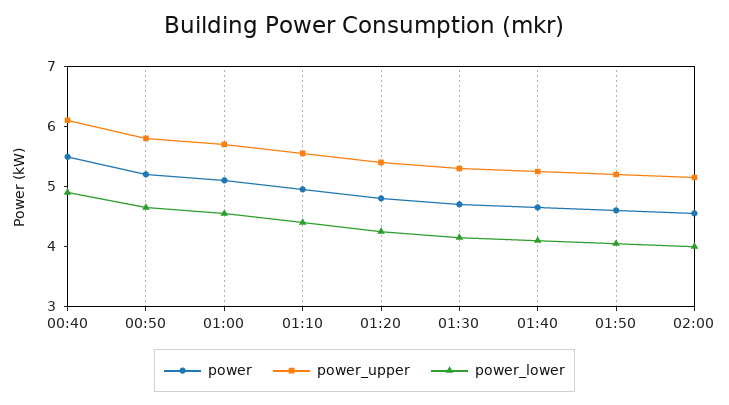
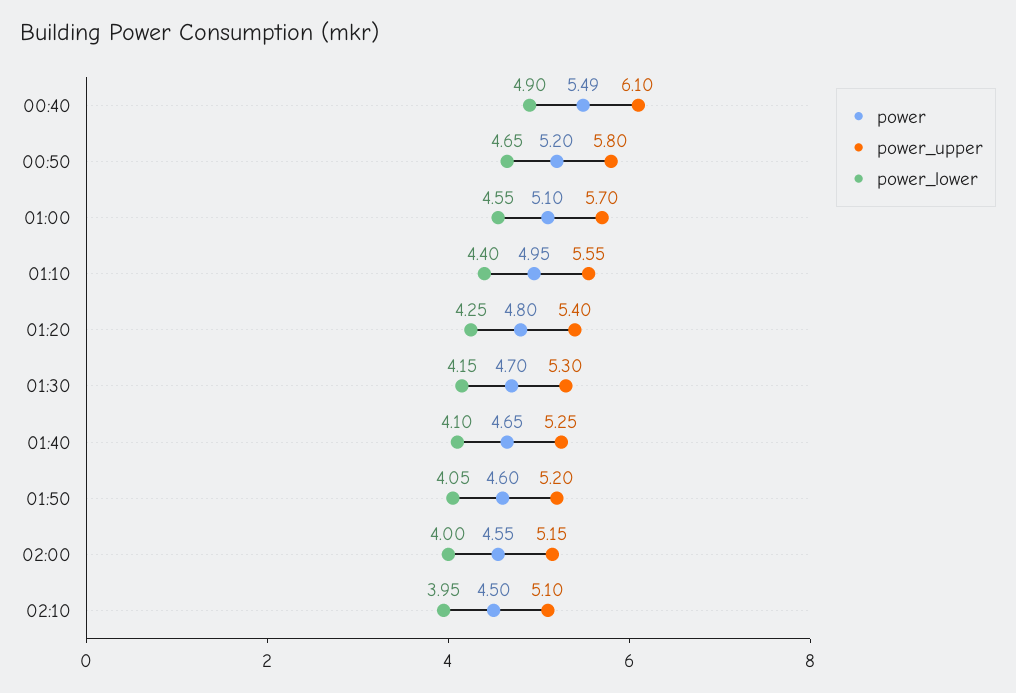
power, 02:10: none -> 4.5
power_upper, 02:10: none -> 5.1
power_lower, 02:10: none -> 3.95

